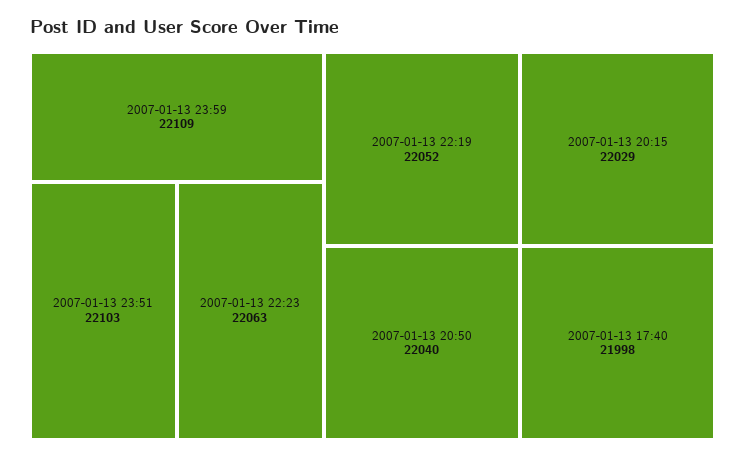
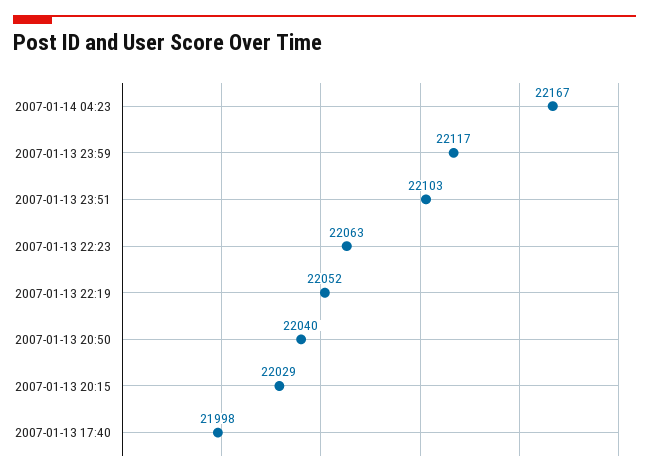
2007-01-13 23:59: 22109 -> 22117
2007-01-14 04:23: none -> 22167

